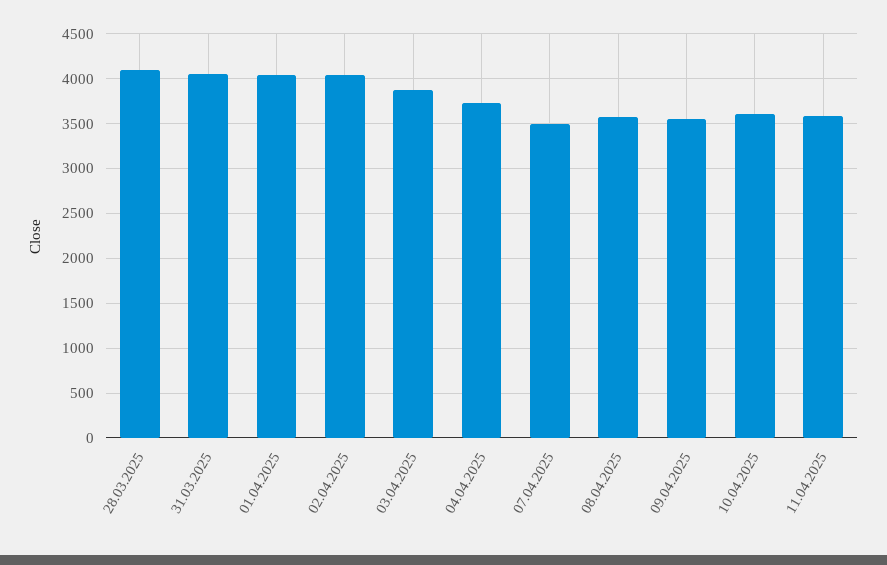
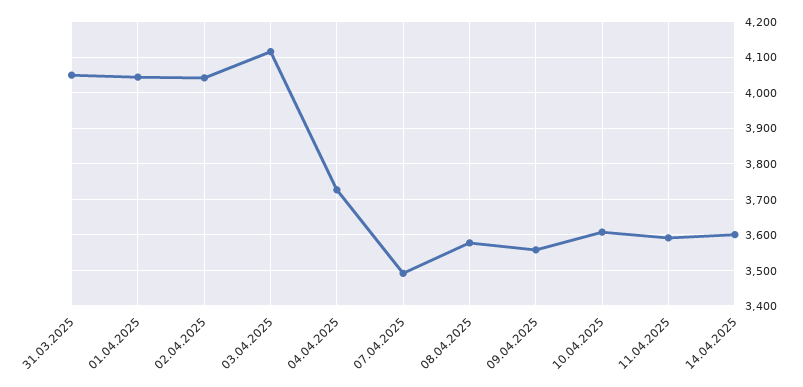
28.03.2025: 4100 -> none
03.04.2025: 3900 -> 4120
14.04.2025: none -> 3600

